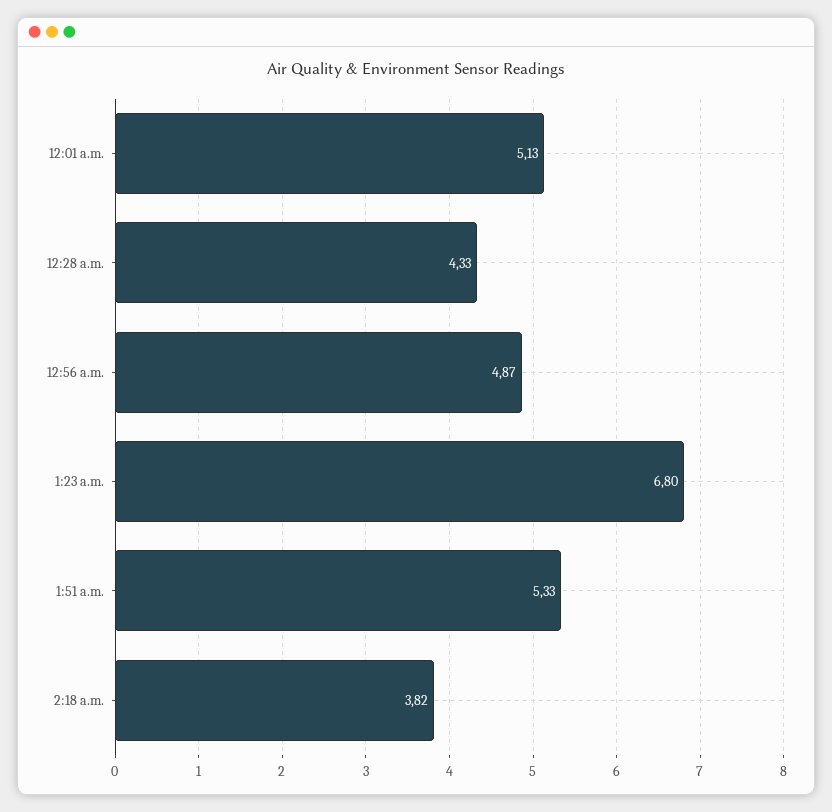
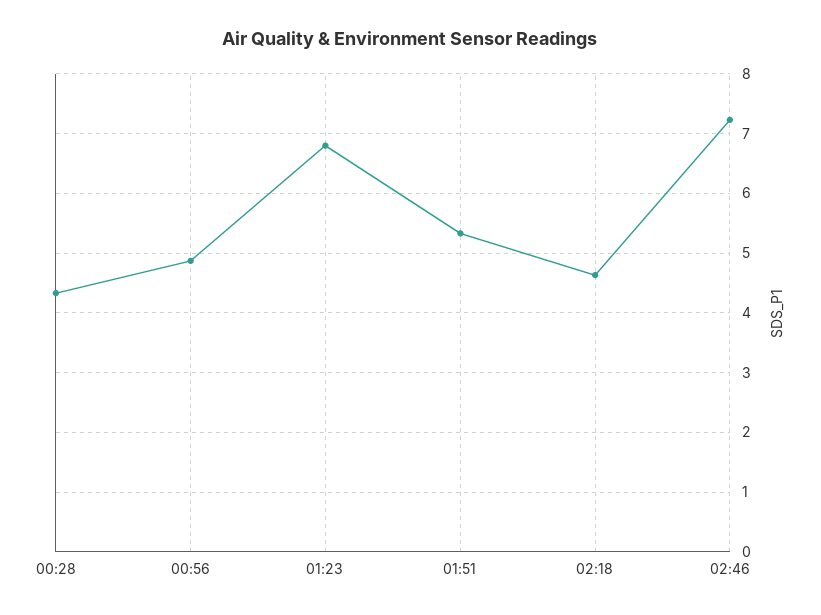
12:01 a.m.: 5.13 -> none
2:18 a.m.: 3.82 -> 4.6
02:46: none -> 7.2

